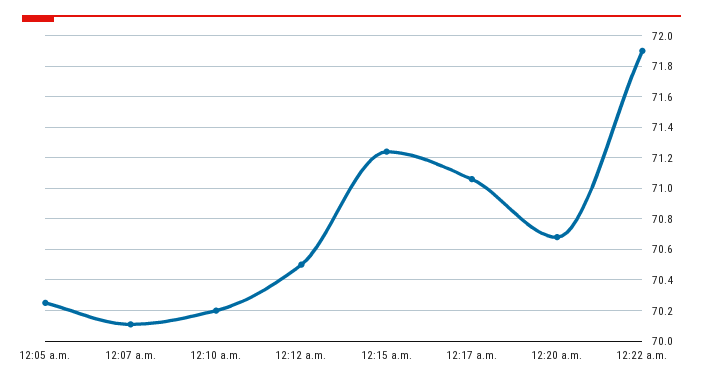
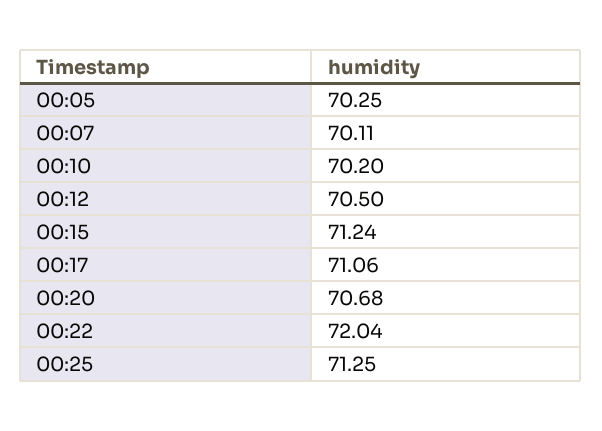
12:22 a.m.: 71.9 -> 72.04
00:25: none -> 71.25

